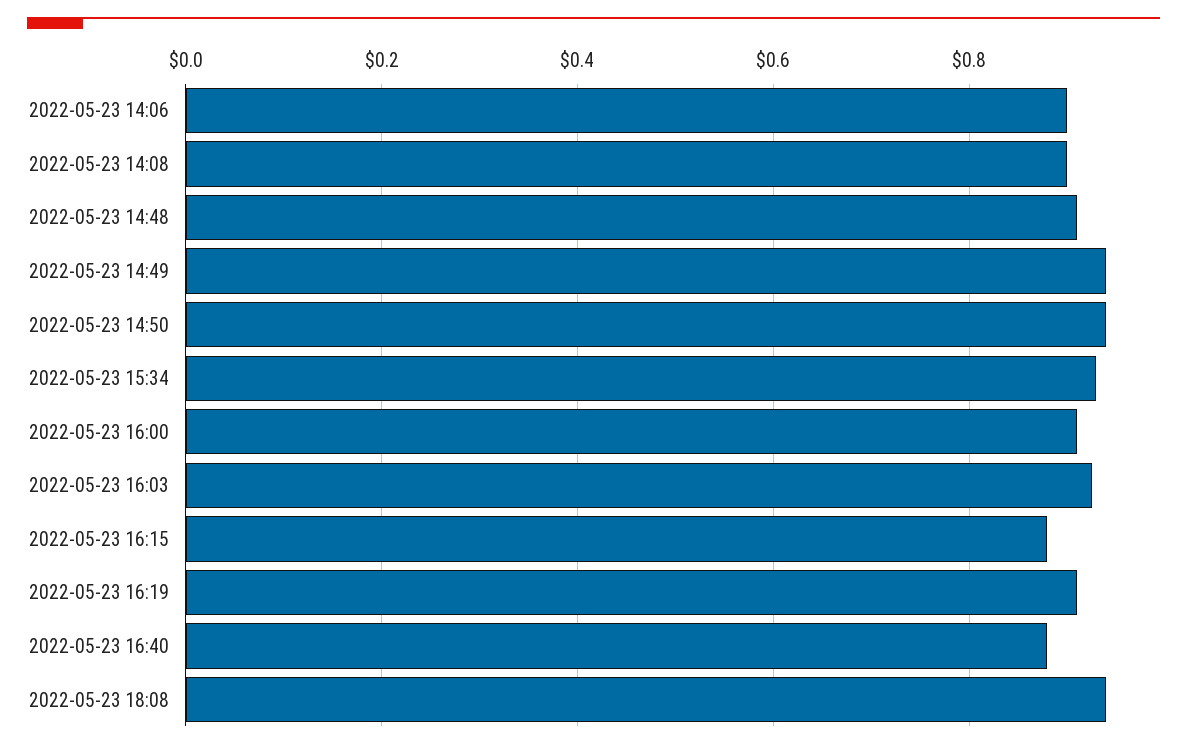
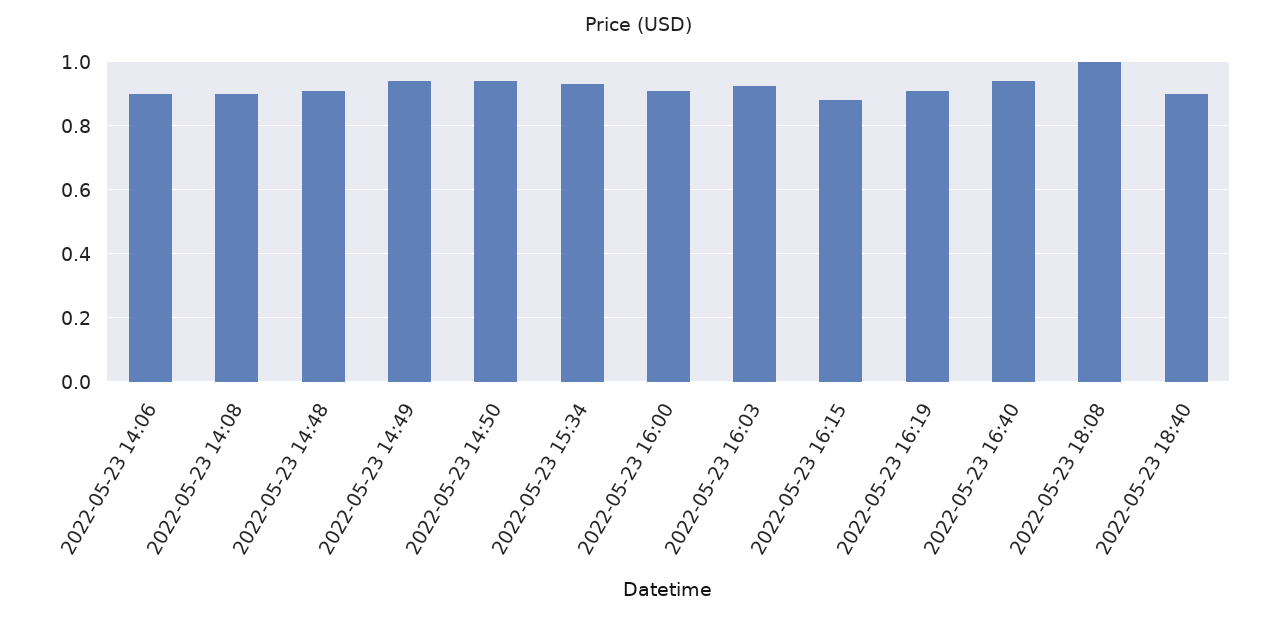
2022-05-23 16:40: 0.88 -> 0.94
2022-05-23 18:08: 0.94 -> 1
2022-05-23 18:40: none -> 0.9

